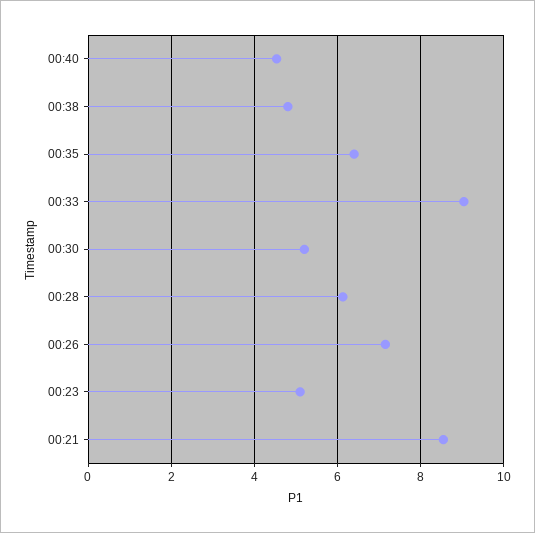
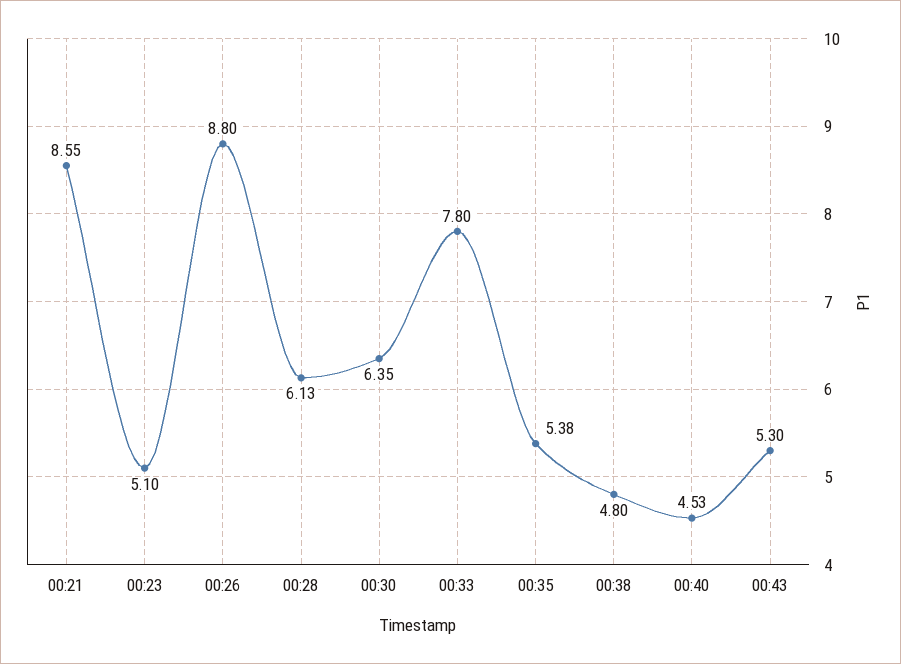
00:35: 6.4 -> 5.38
00:33: 9 -> 7.8
00:30: 5.2 -> 6.35
00:26: 7.2 -> 8.8
00:43: none -> 5.3

